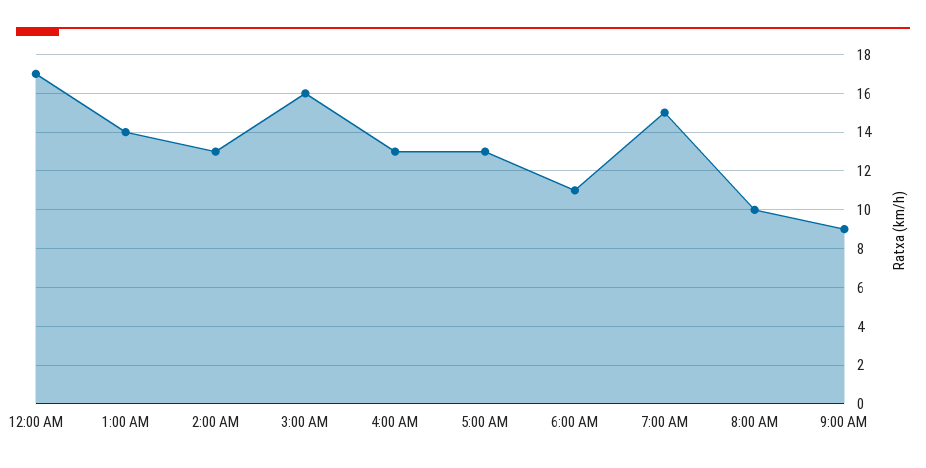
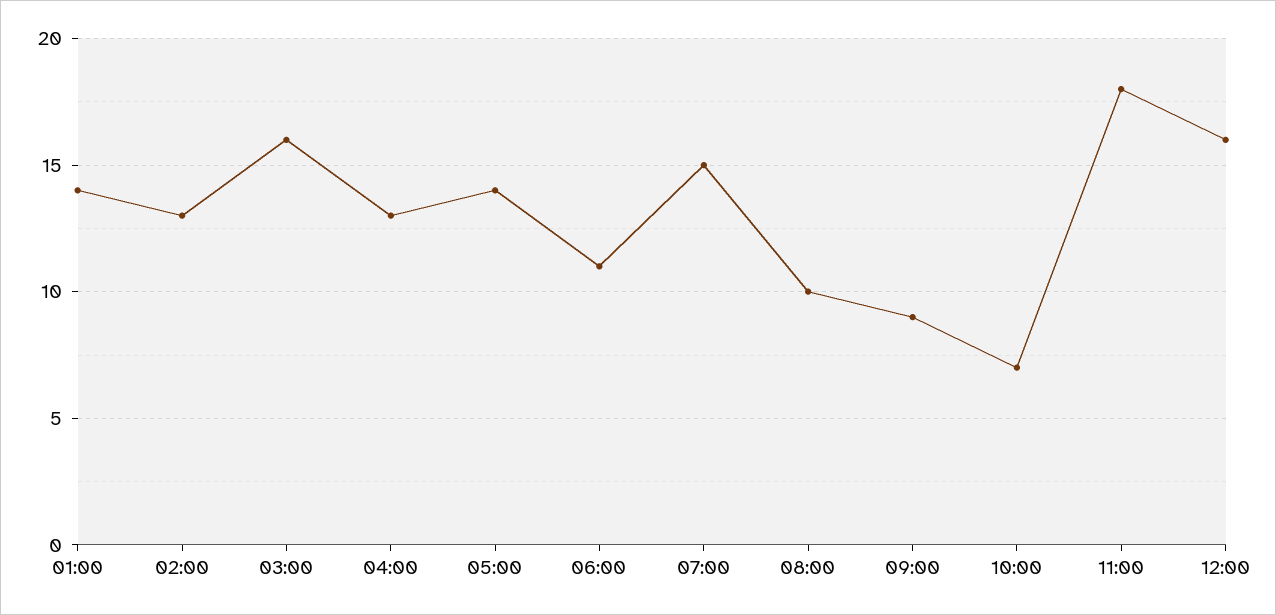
12:00 AM: 17 -> none
5:00 AM: 13 -> 14
10:00: none -> 7
11:00: none -> 18
12:00: none -> 16

